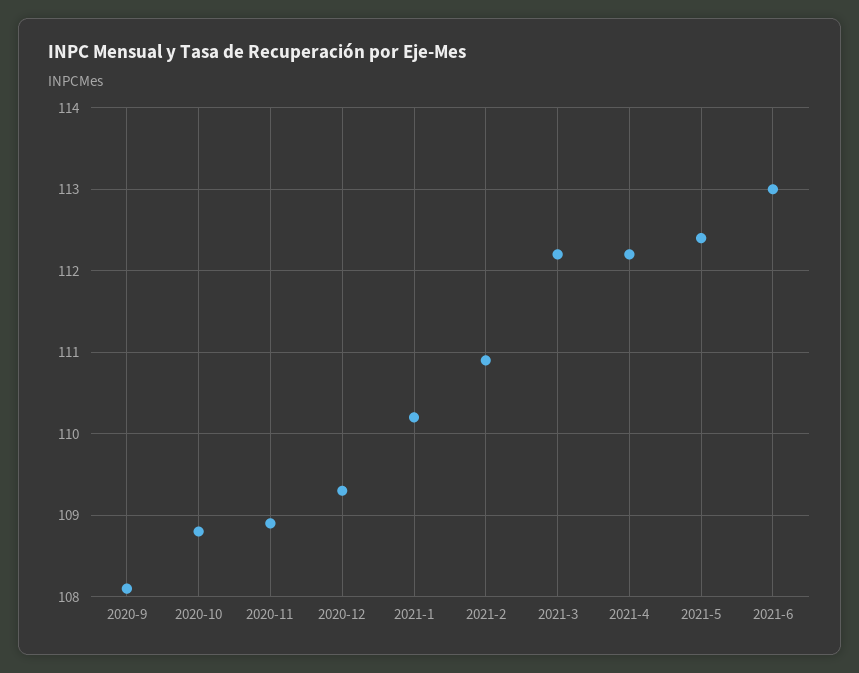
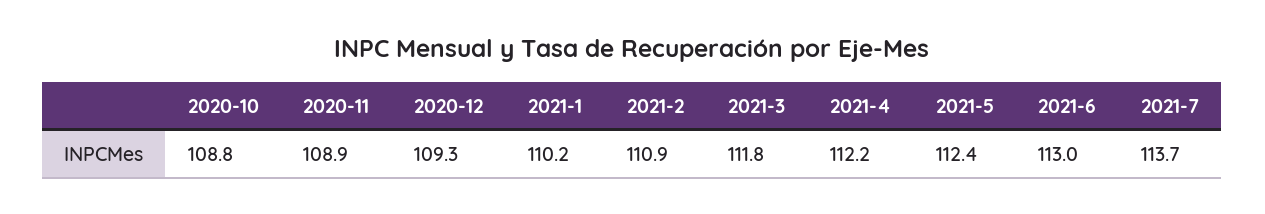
2020-9: 108.1 -> none
2021-3: 112.2 -> 111.8
2021-7: none -> 113.7

